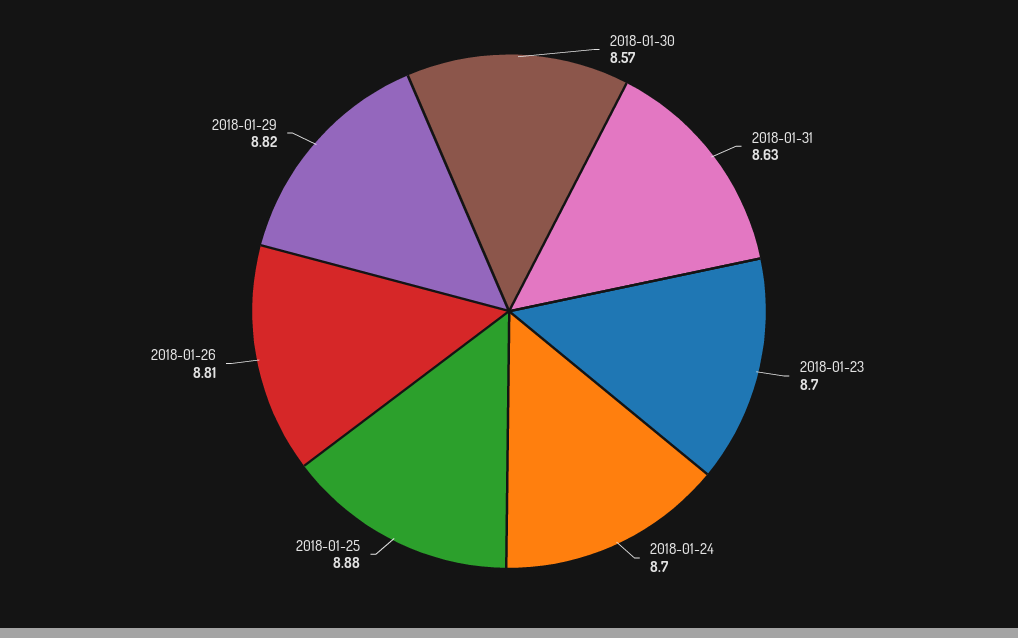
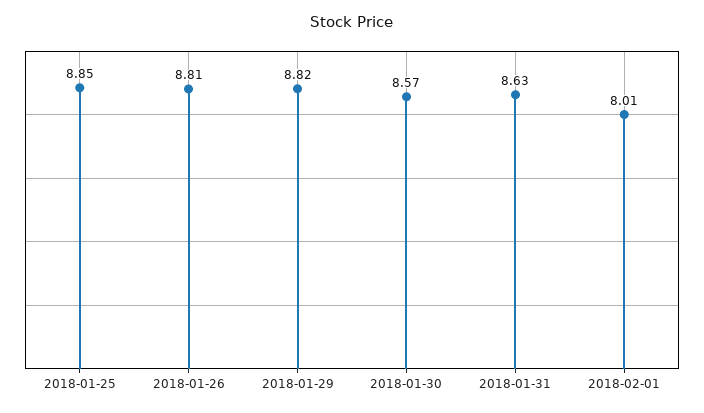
2018-01-23: 8.7 -> none
2018-01-24: 8.7 -> none
2018-01-25: 8.88 -> 8.85
2018-02-01: none -> 8.01

